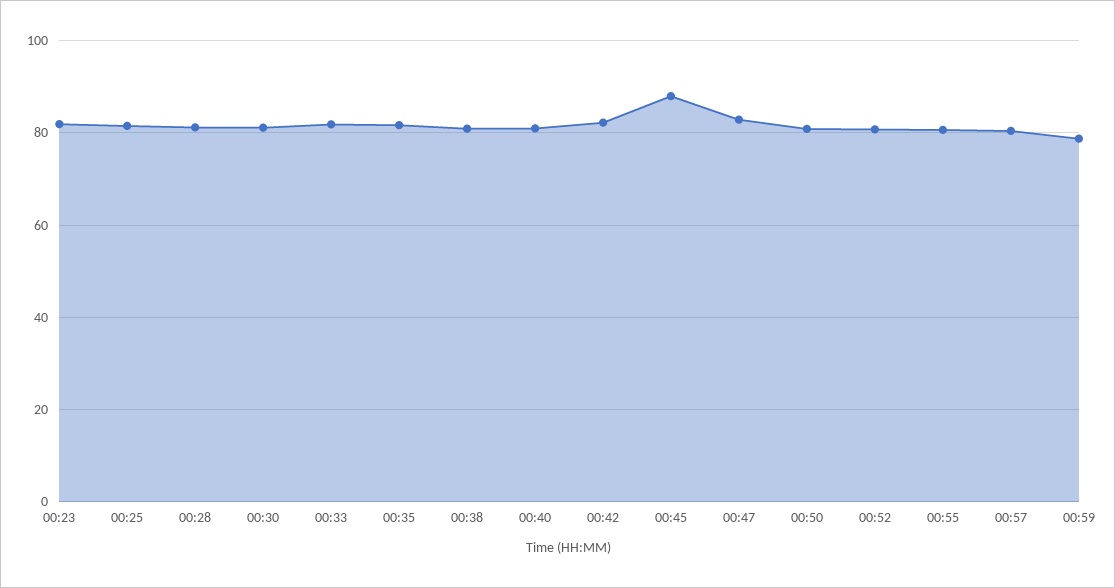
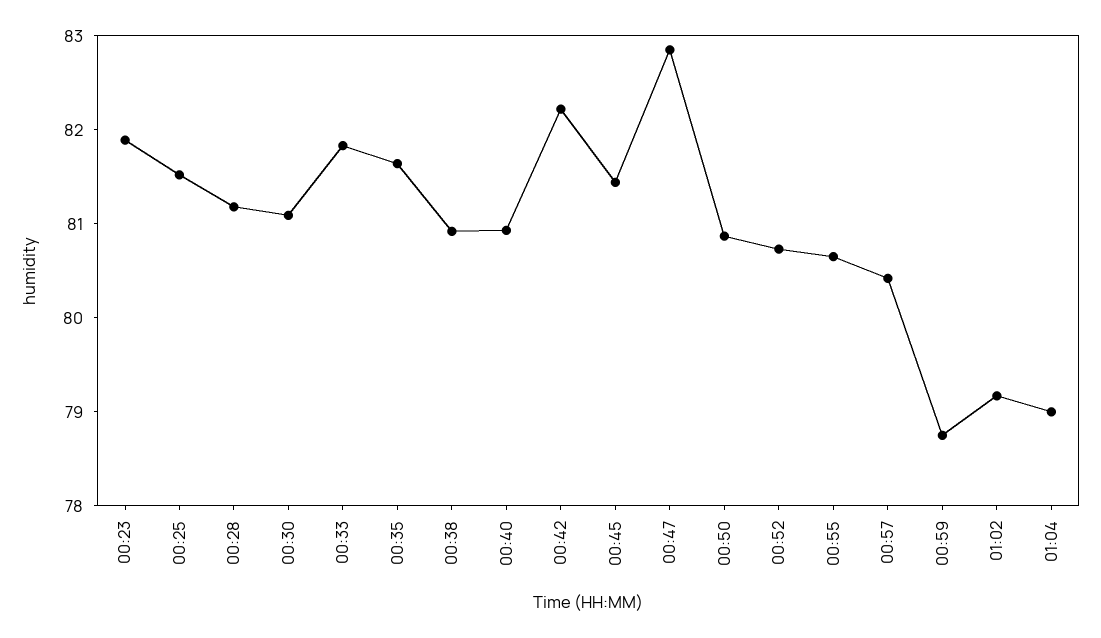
00:45: 88 -> 81.4
01:02: none -> 79.2
01:04: none -> 79

